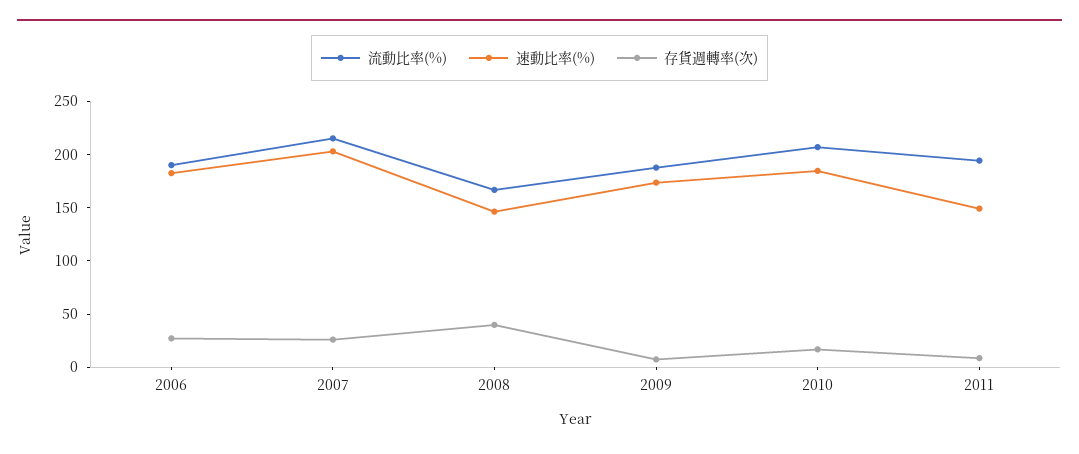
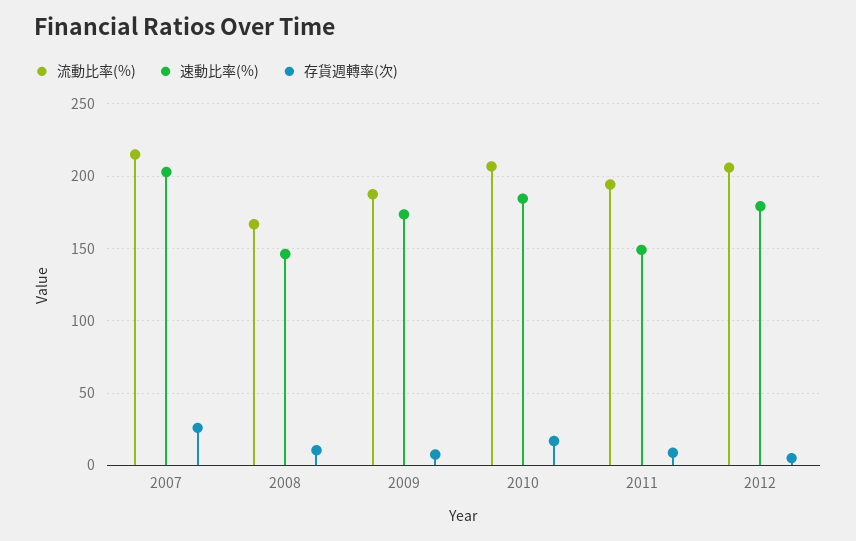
流動比率(%), 2006: 190 -> none
速動比率(%), 2006: 180 -> none
存貨週轉率(次), 2006: 30 -> none
存貨週轉率(次), 2008: 40 -> 10
流動比率(%), 2012: none -> 205
速動比率(%), 2012: none -> 180
存貨週轉率(次), 2012: none -> 5

